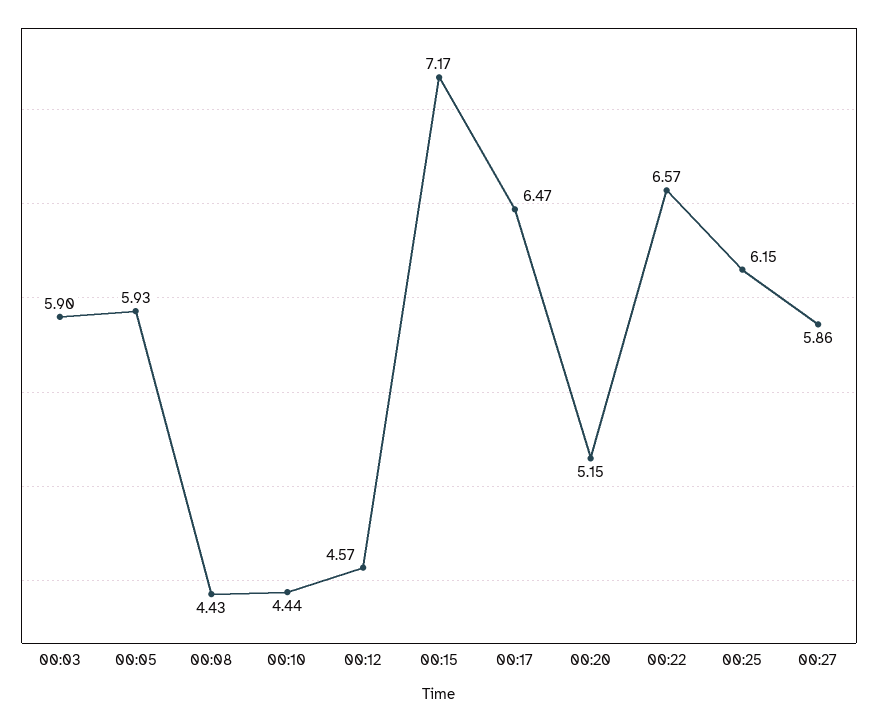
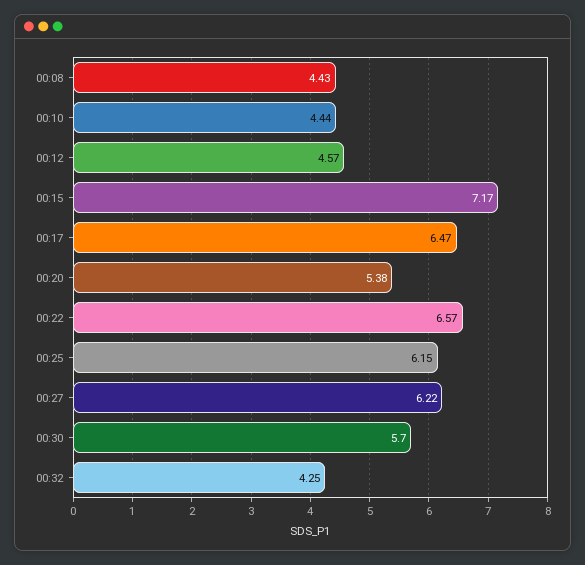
00:03: 5.9 -> none
00:05: 5.93 -> none
00:20: 5.15 -> 5.38
00:27: 5.86 -> 6.22
00:30: none -> 5.7
00:32: none -> 4.25

